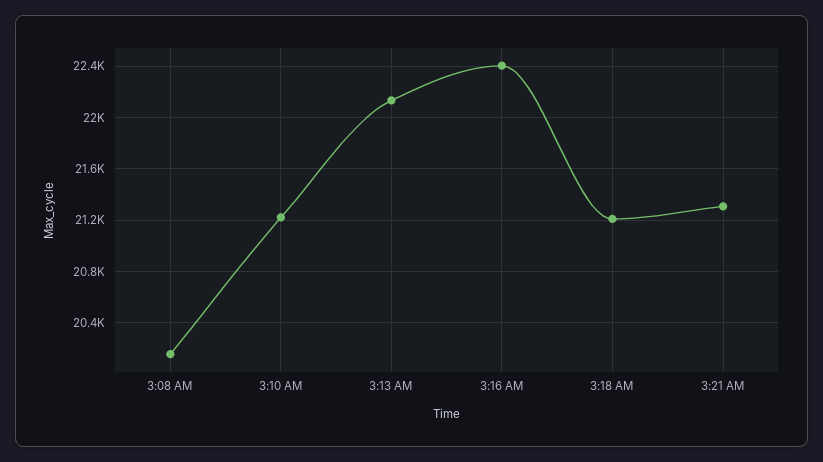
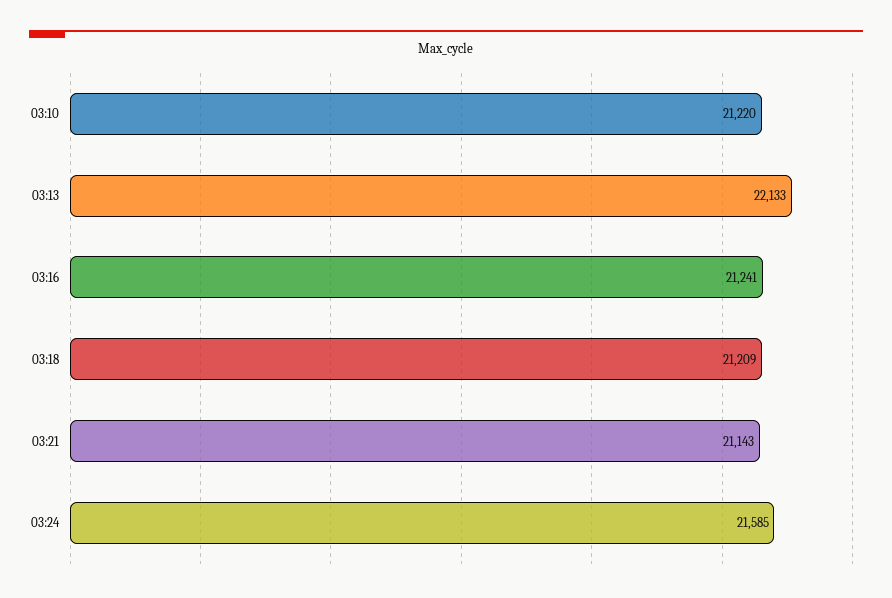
3:08 AM: 20150 -> none
3:16 AM: 22400 -> 21241
3:21 AM: 21300 -> 21143
03:24: none -> 21585

